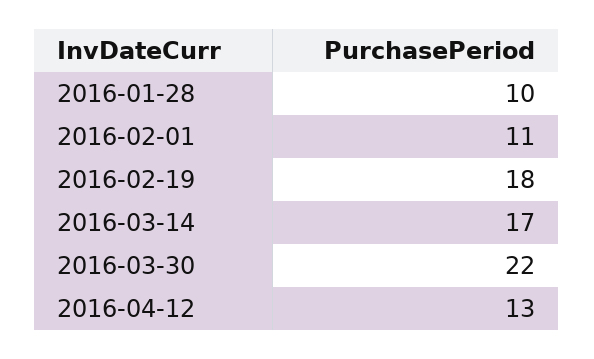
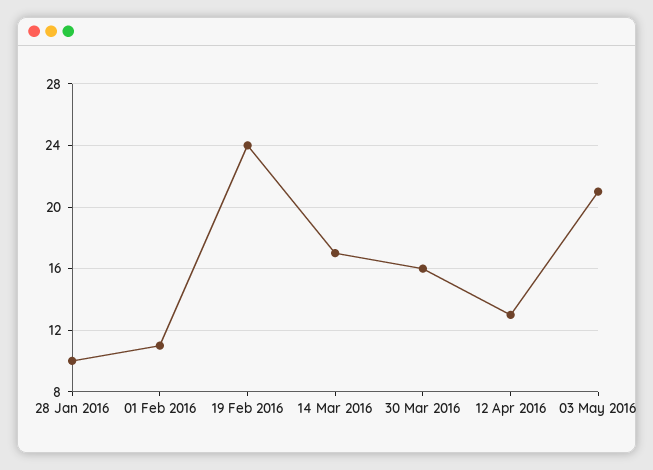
2016-02-19: 18 -> 24
2016-03-30: 22 -> 16
03 May 2016: none -> 21

